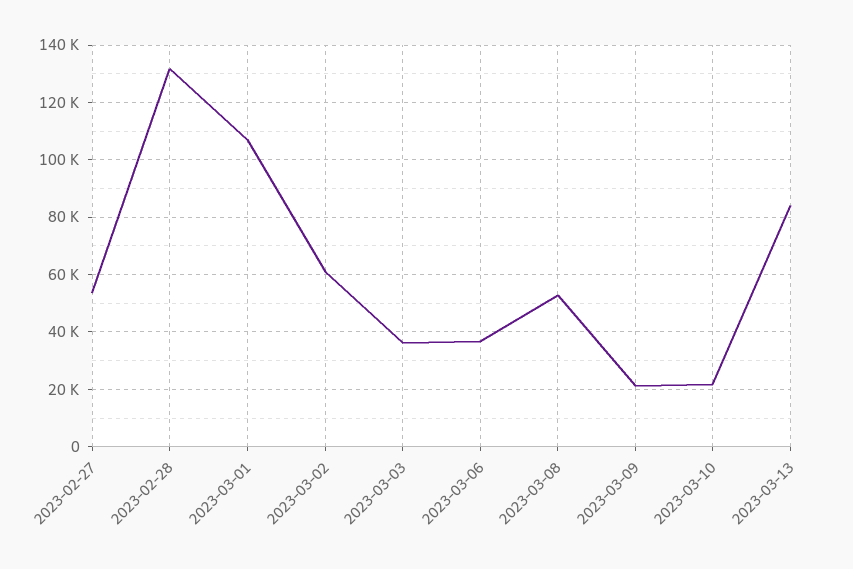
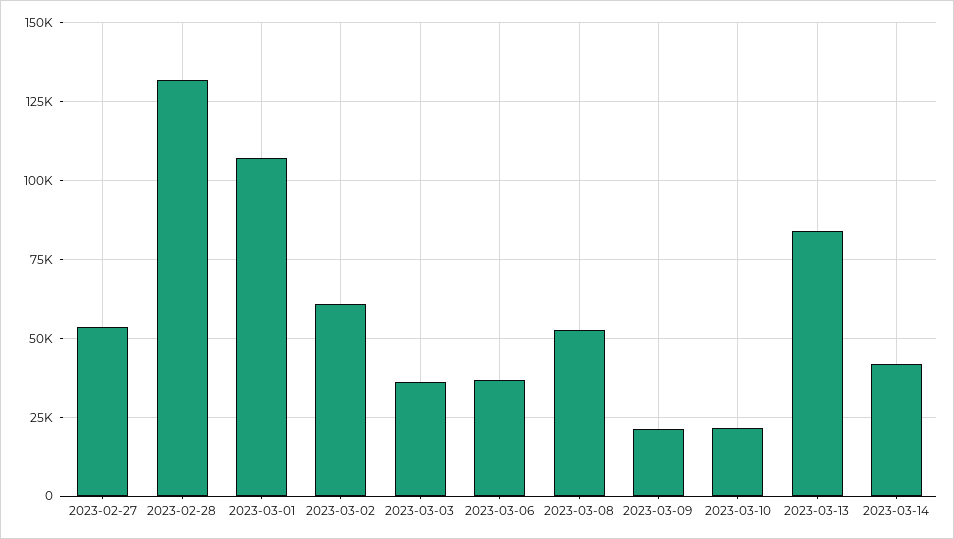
2023-03-14: none -> 42500

